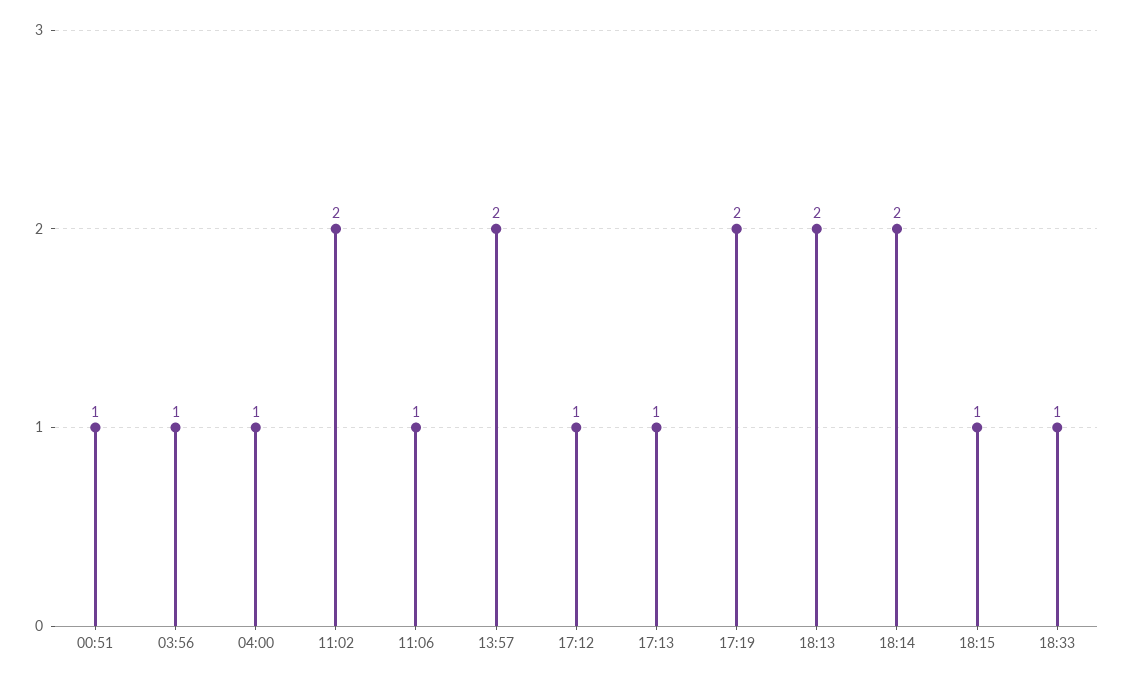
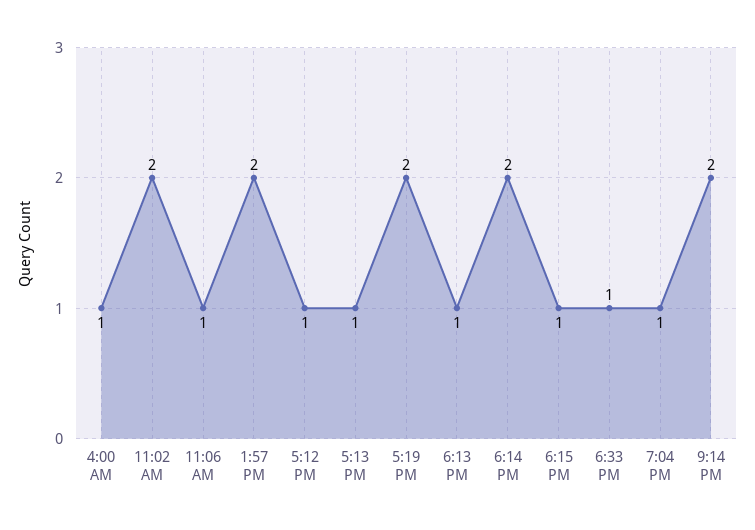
00:51: 1 -> none
03:56: 1 -> none
18:13: 2 -> 1
7:04 PM: none -> 1
9:14 PM: none -> 2

